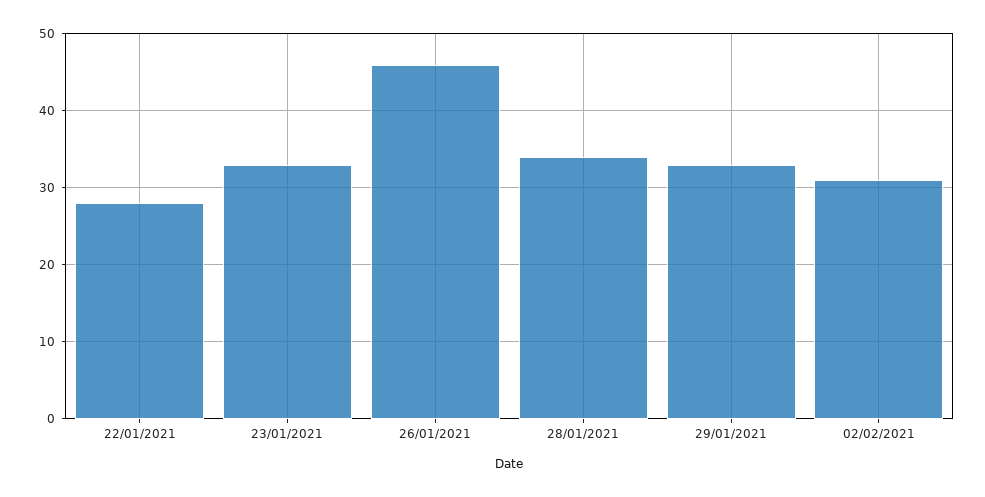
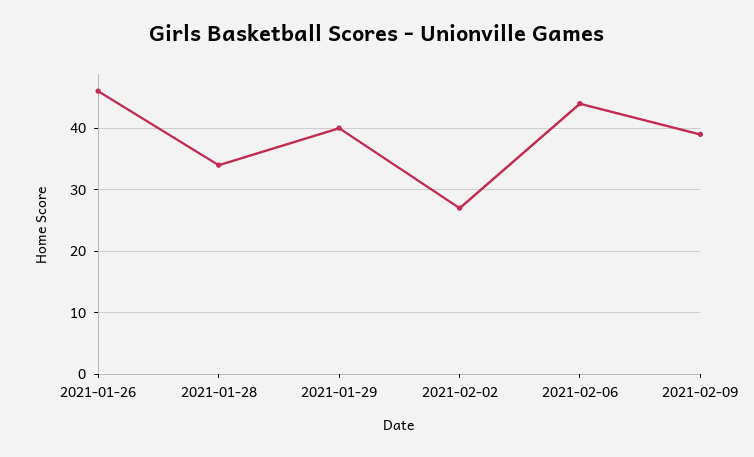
22/01/2021: 28 -> none
23/01/2021: 33 -> none
29/01/2021: 33 -> 40
02/02/2021: 31 -> 27
2021-02-06: none -> 44
2021-02-09: none -> 39

